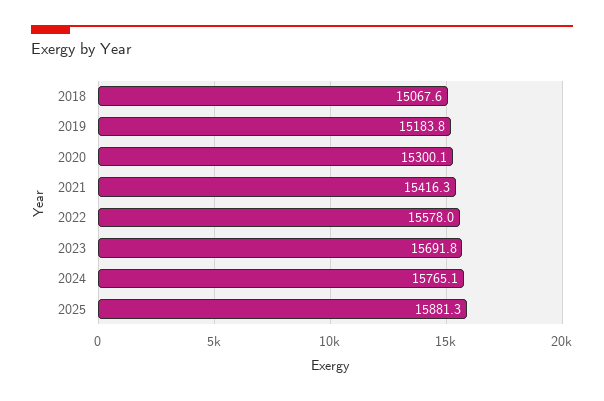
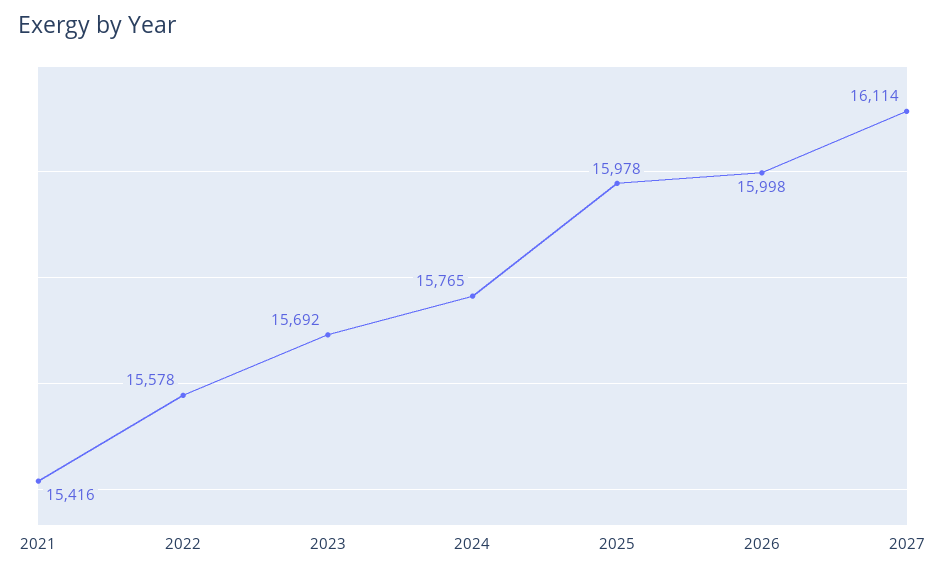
2018: 15067.6 -> none
2019: 15183.8 -> none
2020: 15300.1 -> none
2025: 15881.3 -> 15978
2026: none -> 15998
2027: none -> 16114

